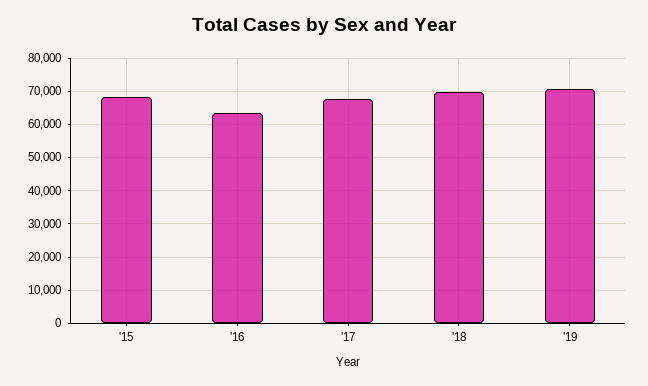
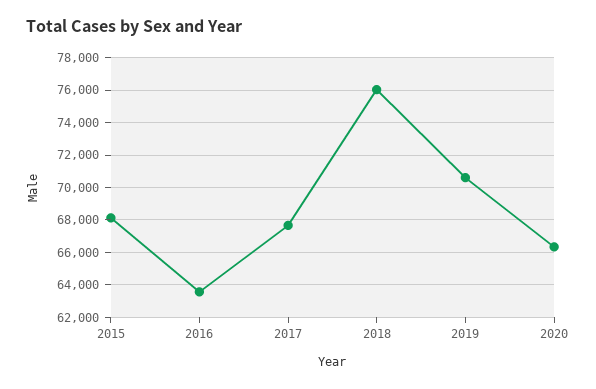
'18: 70000 -> 76000
2020: none -> 66500

